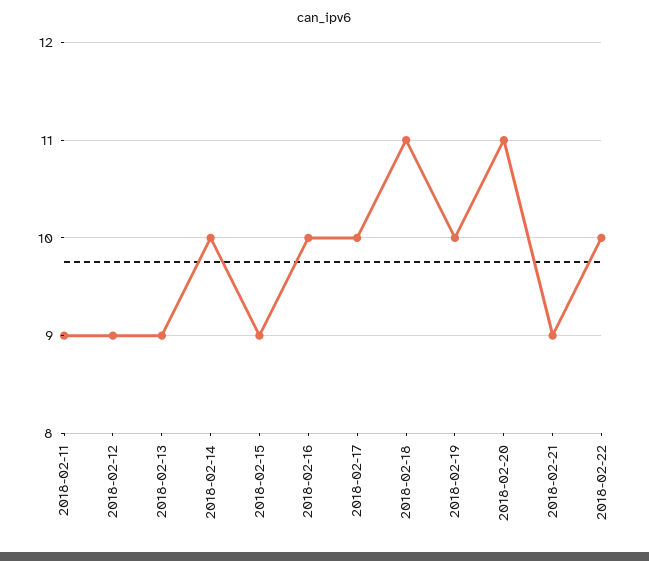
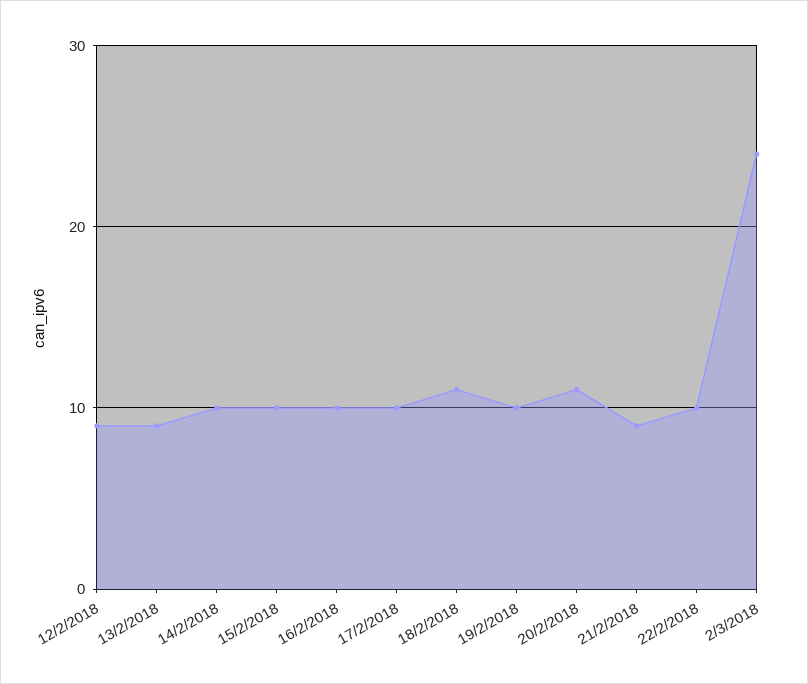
2018-02-11: 9 -> none
2018-02-15: 9 -> 10
2/3/2018: none -> 24

